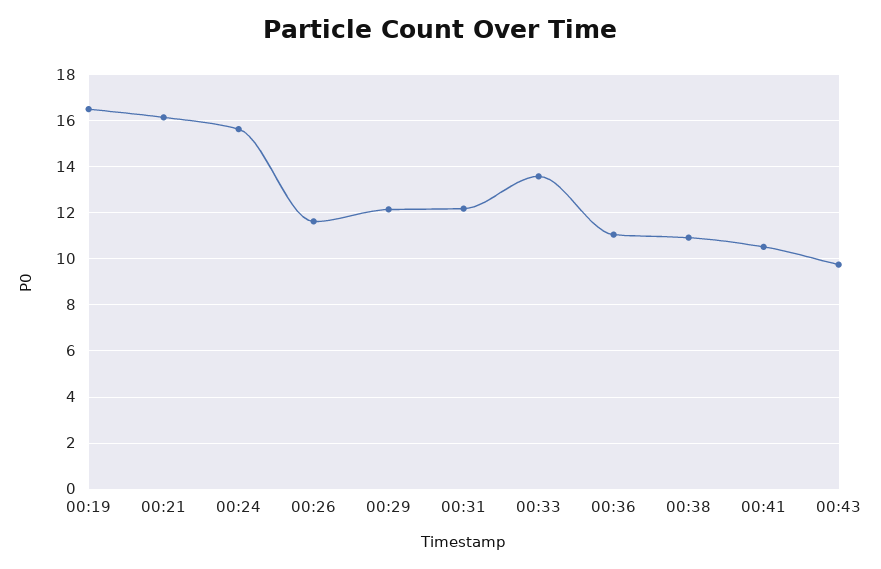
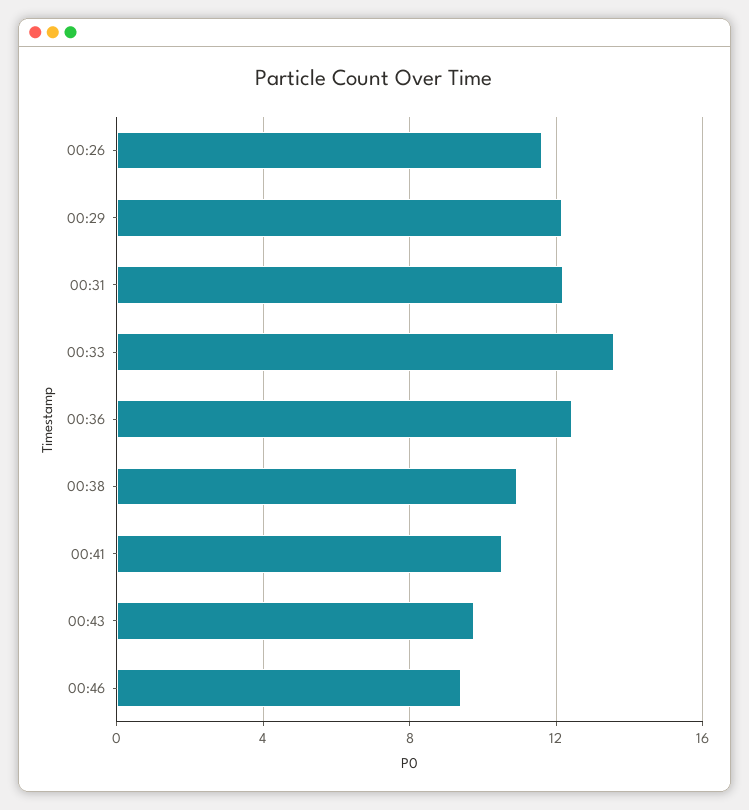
00:19: 16.5 -> none
00:21: 16 -> none
00:24: 15.5 -> none
00:36: 11 -> 12.5
00:46: none -> 9.5

